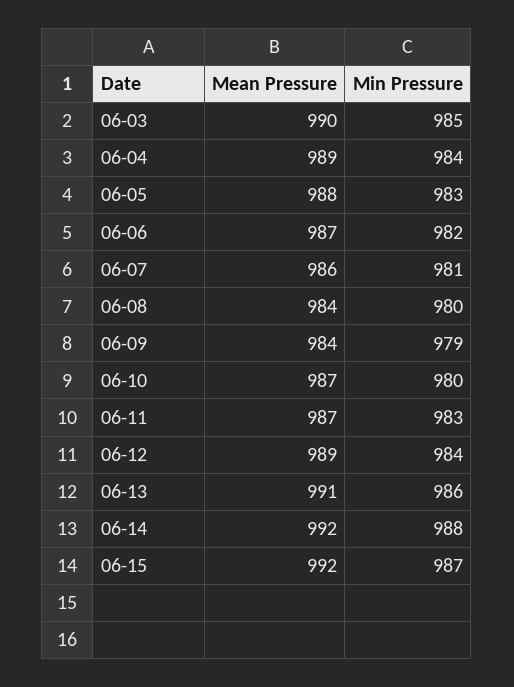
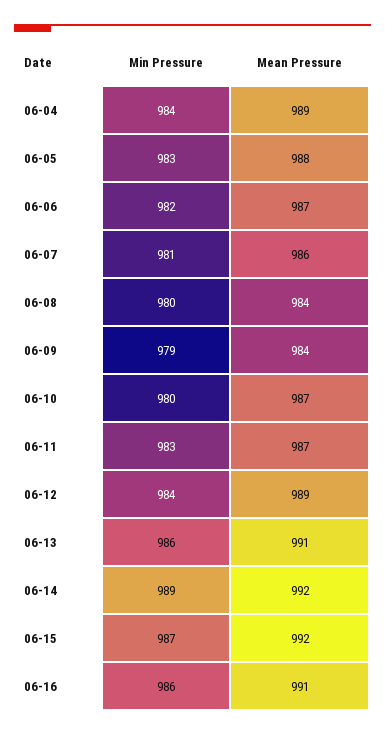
Mean Pressure, 06-03: 990 -> none
Min Pressure, 06-03: 985 -> none
Min Pressure, 06-14: 988 -> 989
Min Pressure, 06-16: none -> 986
Mean Pressure, 06-16: none -> 991

